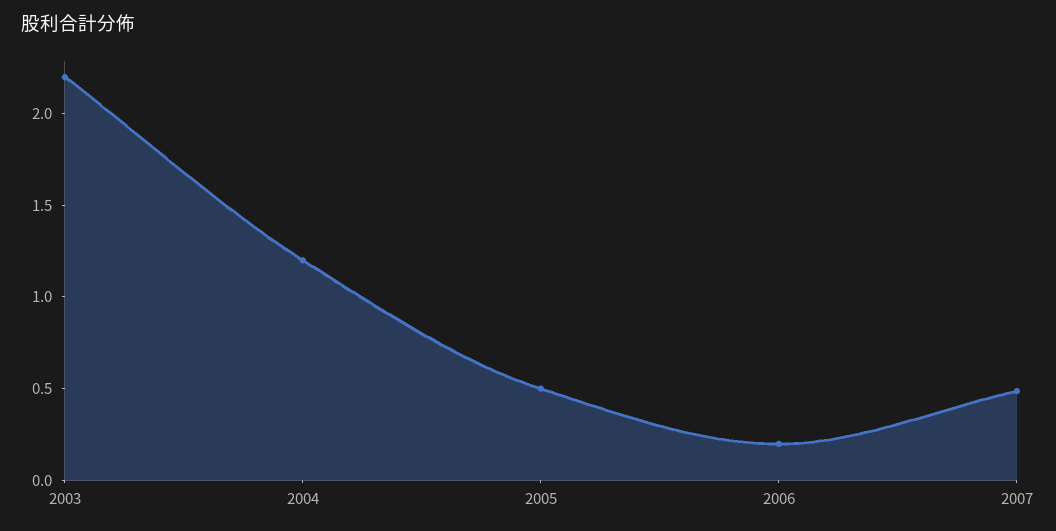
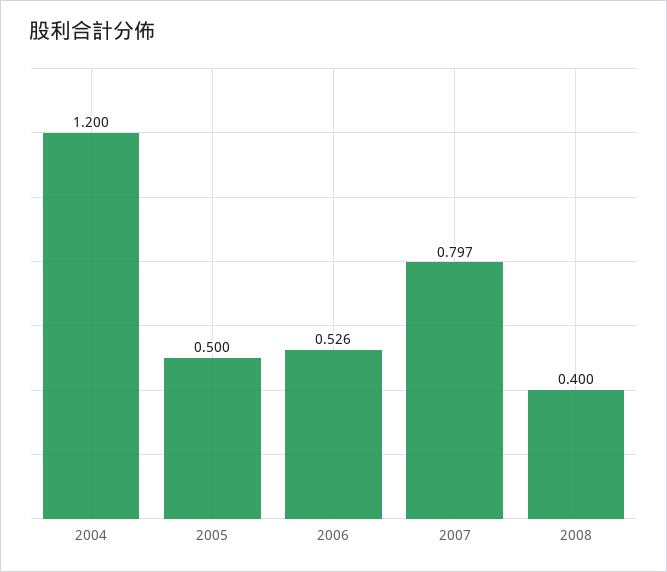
2003: 2.2 -> none
2006: 0.2 -> 0.526
2007: 0.5 -> 0.797
2008: none -> 0.4

